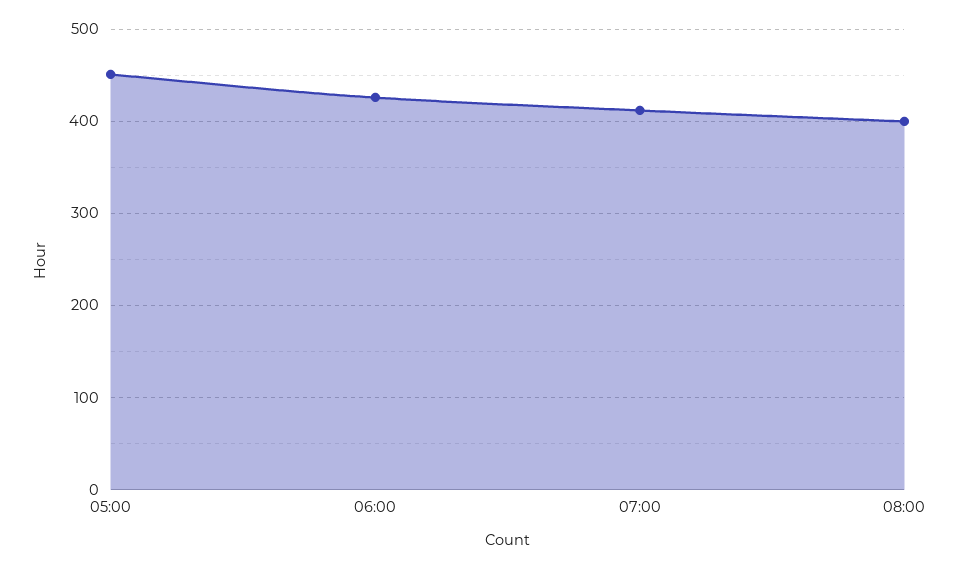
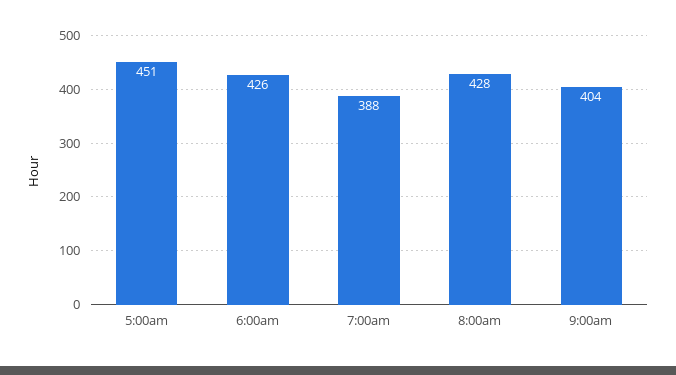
07:00: 410 -> 388
08:00: 400 -> 428
9:00am: none -> 404

